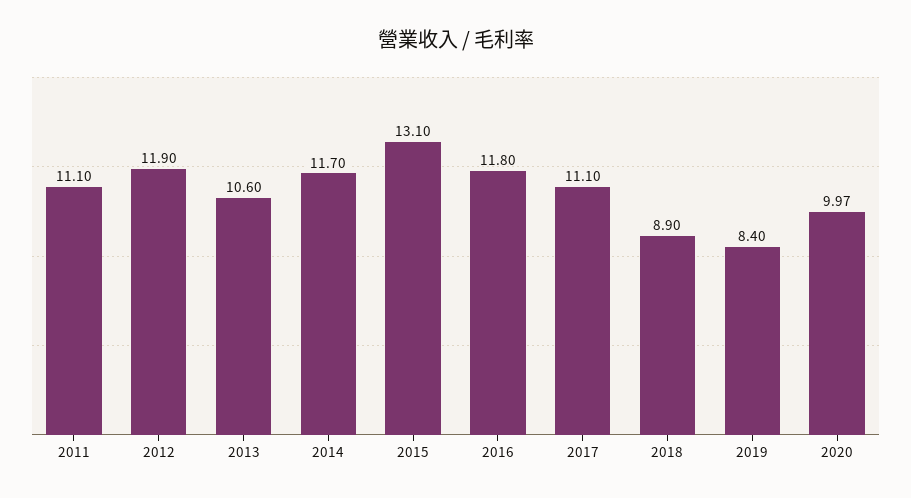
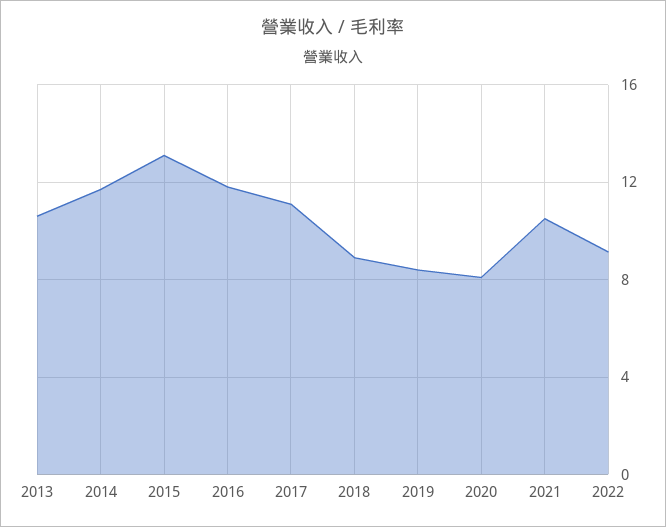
2011: 11.1 -> none
2012: 11.9 -> none
2020: 9.97 -> 8
2021: none -> 10.5
2022: none -> 9

